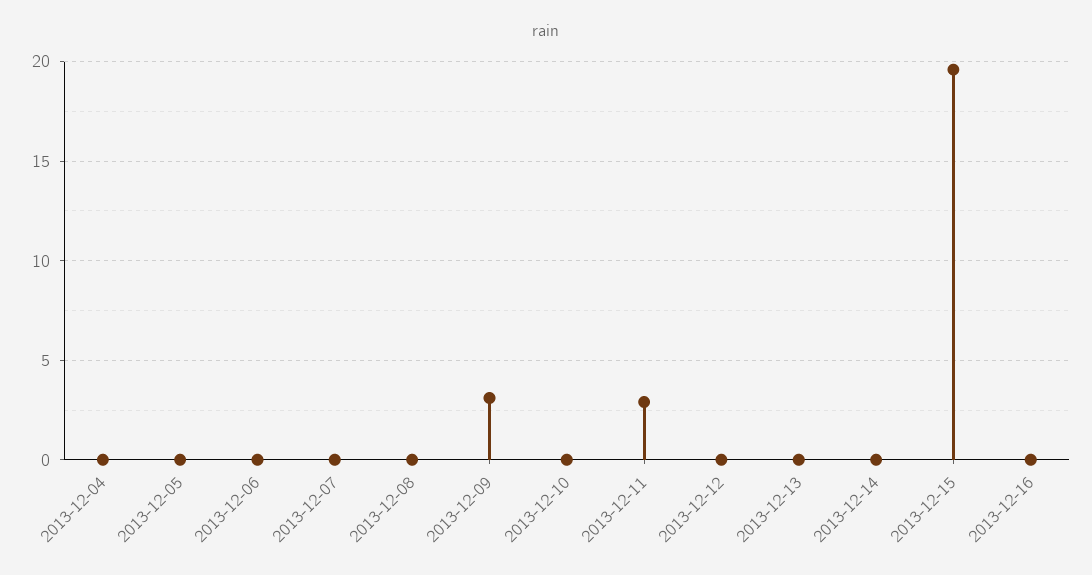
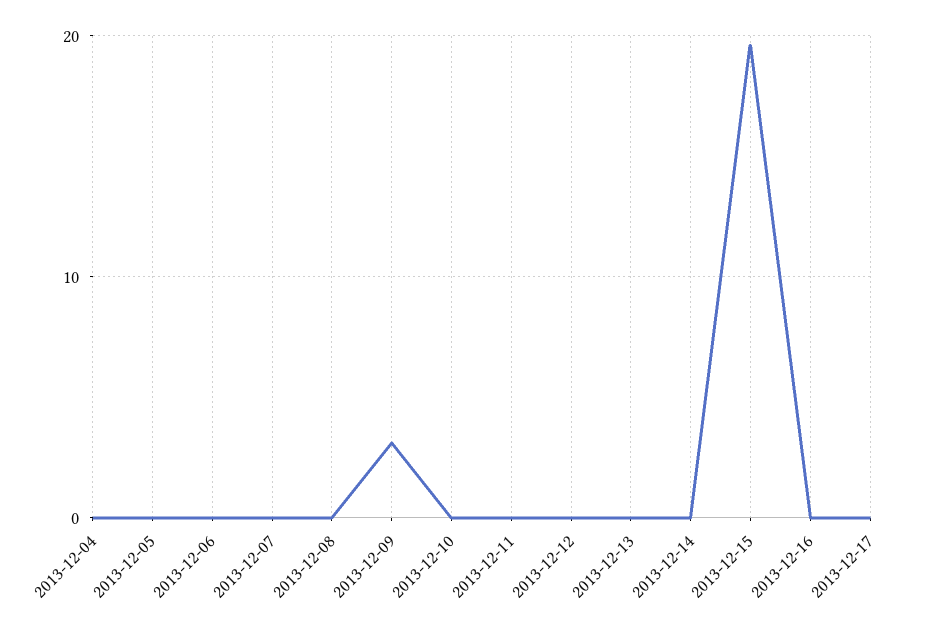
2013-12-11: 3 -> 0
2013-12-17: none -> 0

